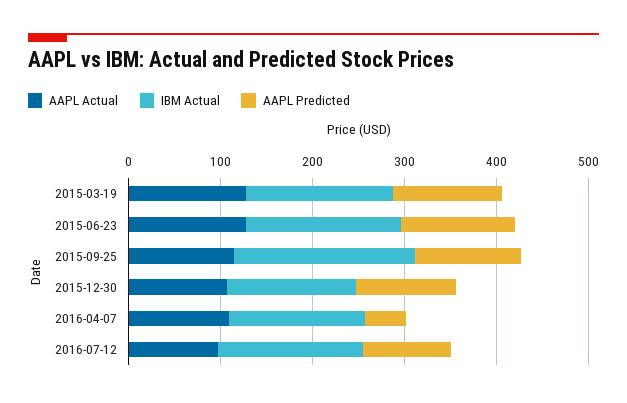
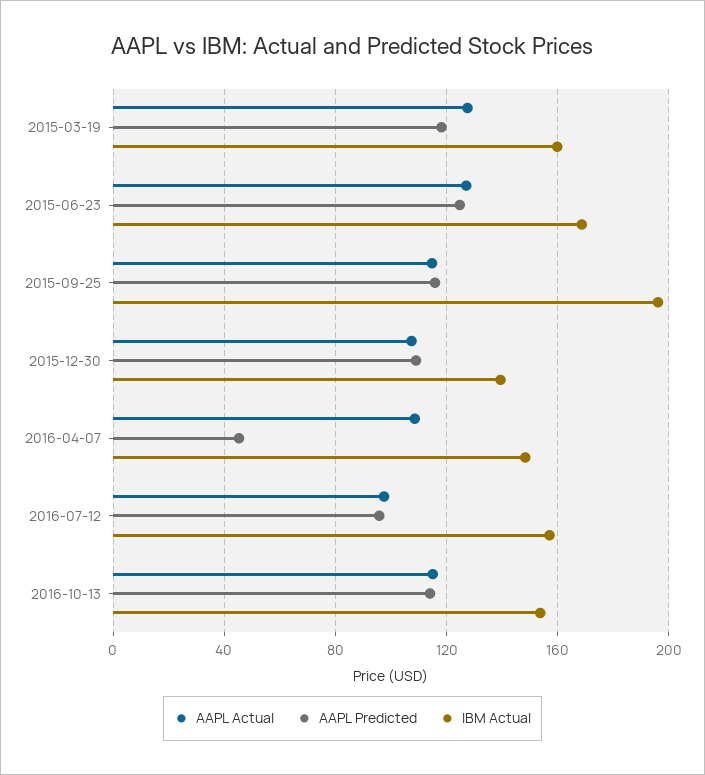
AAPL Actual, 2016-10-13: none -> 115
AAPL Predicted, 2016-10-13: none -> 115
IBM Actual, 2016-10-13: none -> 155

